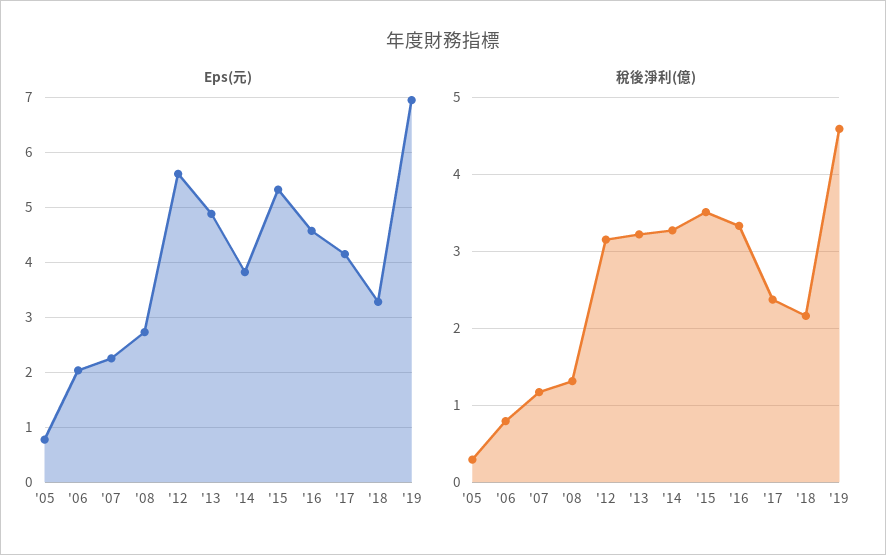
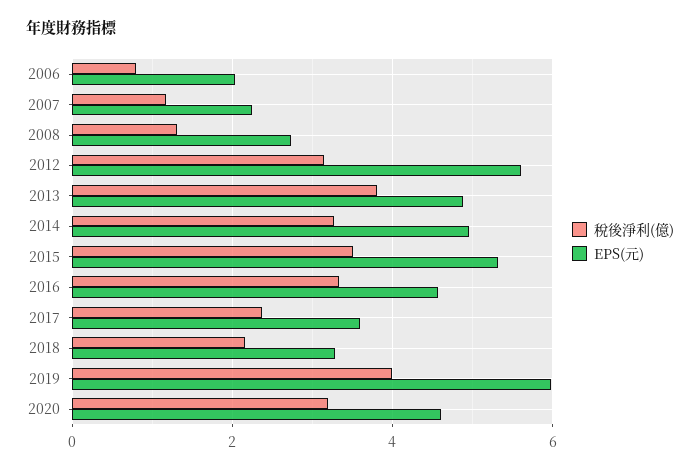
Eps(元), '05: 0.8 -> none
Eps(元), '14: 3.8 -> 5
Eps(元), '17: 4.2 -> 3.6
Eps(元), '19: 7 -> 6
稅後淨利(億), '05: 0.3 -> none
稅後淨利(億), '13: 3.2 -> 3.8
稅後淨利(億), '19: 4.6 -> 4
稅後淨利(億), 2020: none -> 3.2
Eps(元), 2020: none -> 4.6

